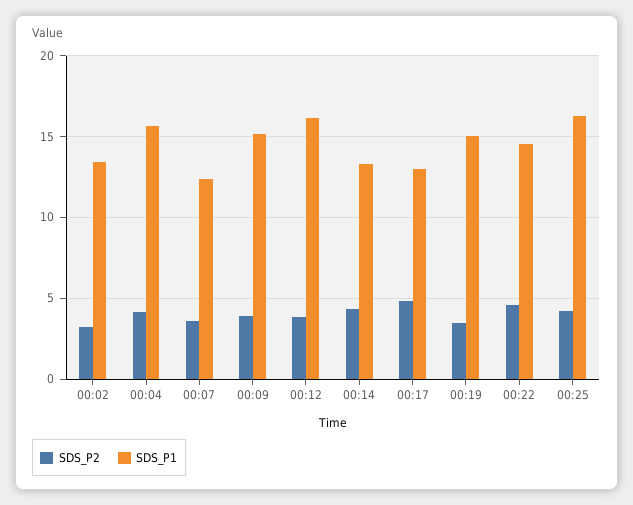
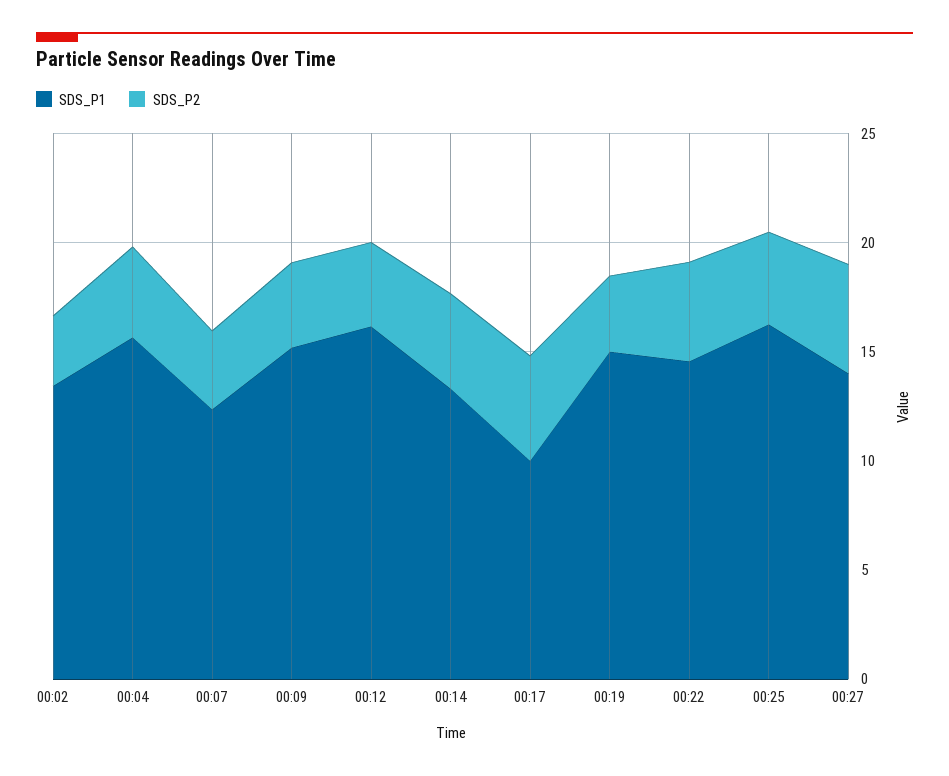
SDS_P1, 00:17: 13 -> 10
SDS_P1, 00:27: none -> 14
SDS_P2, 00:27: none -> 5

